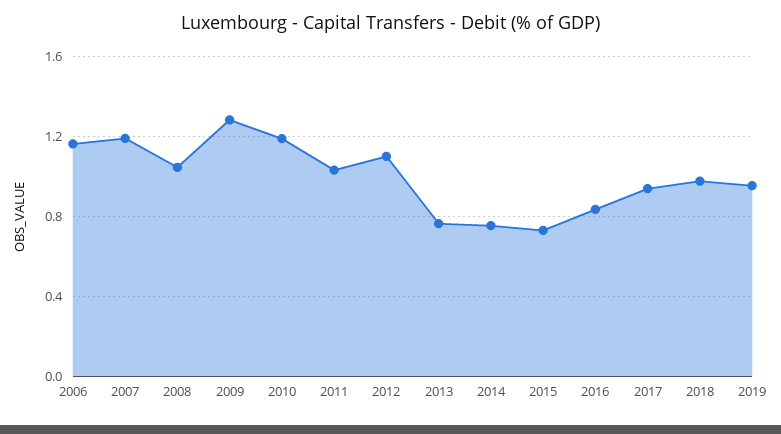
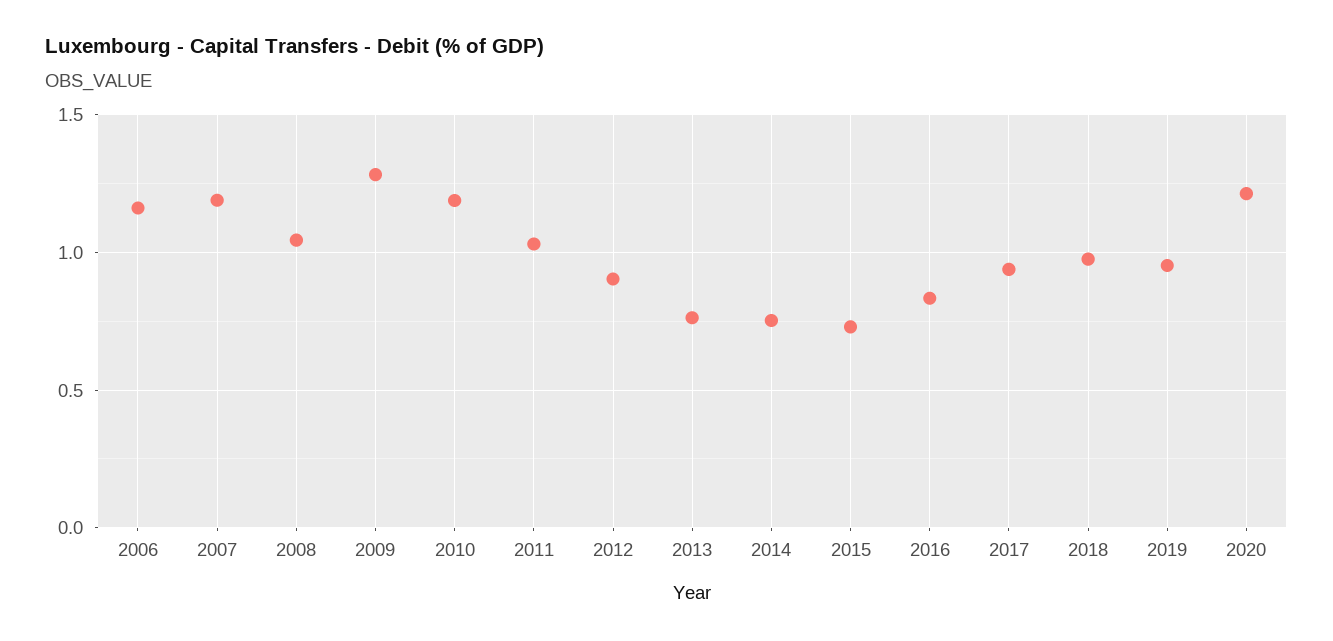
2012: 1.1 -> 0.9
2020: none -> 1.2

